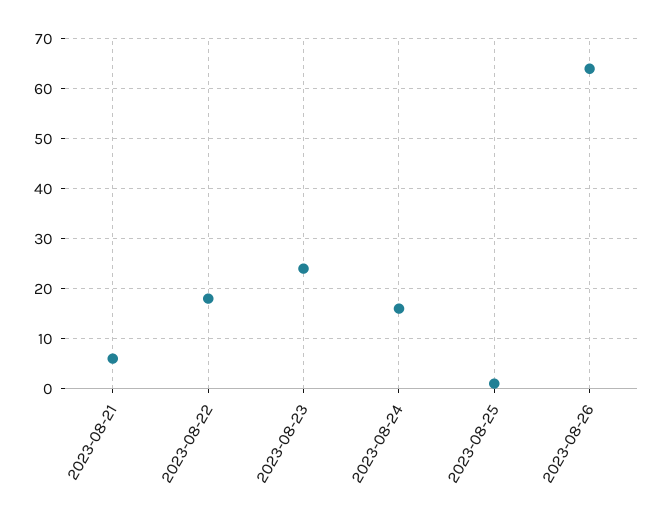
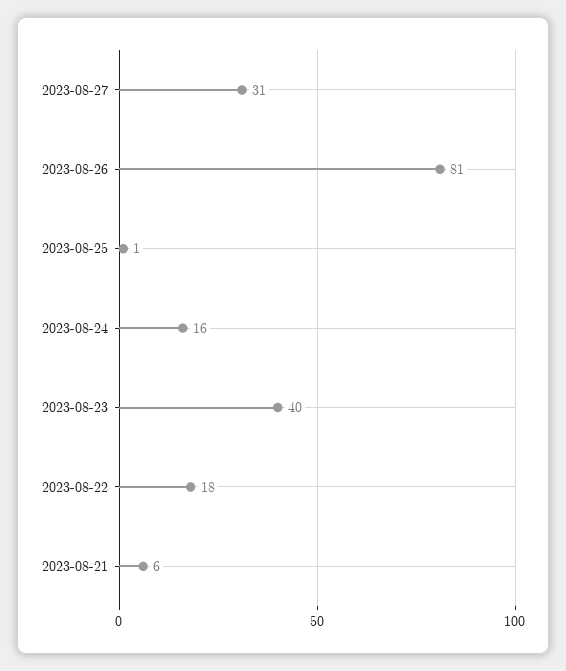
2023-08-23: 25 -> 40
2023-08-26: 65 -> 81
2023-08-27: none -> 31

